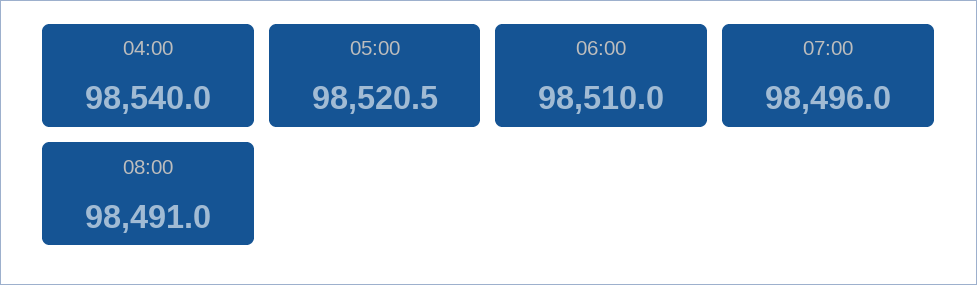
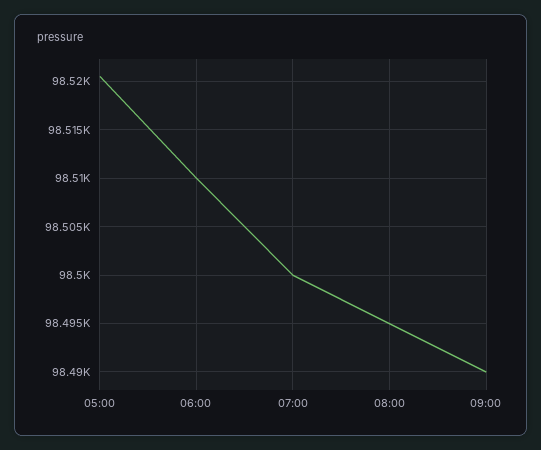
04:00: 98540 -> none
07:00: 98496 -> 98500
08:00: 98491 -> 98495
09:00: none -> 98490

